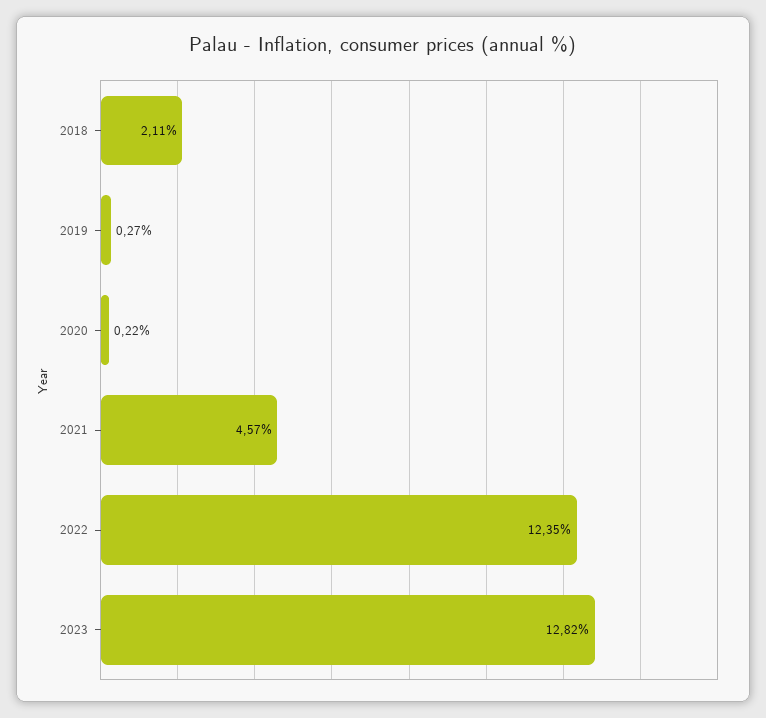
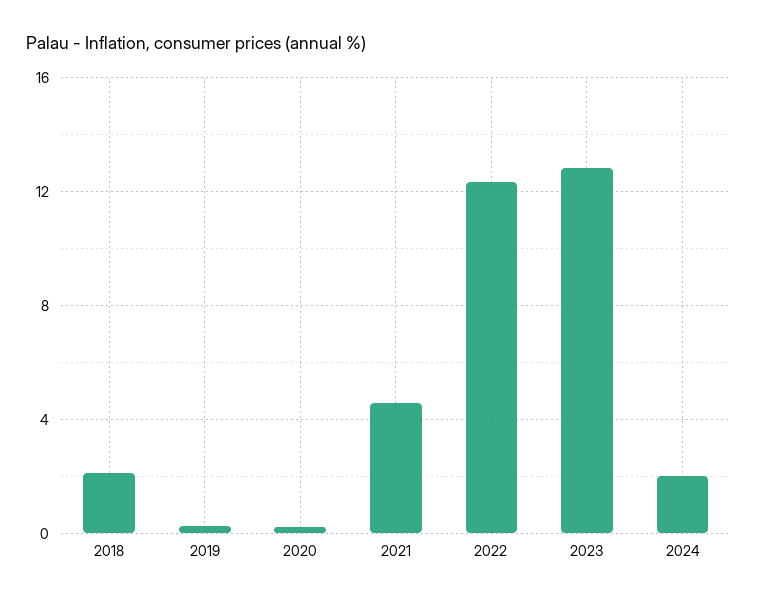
2024: none -> 2

